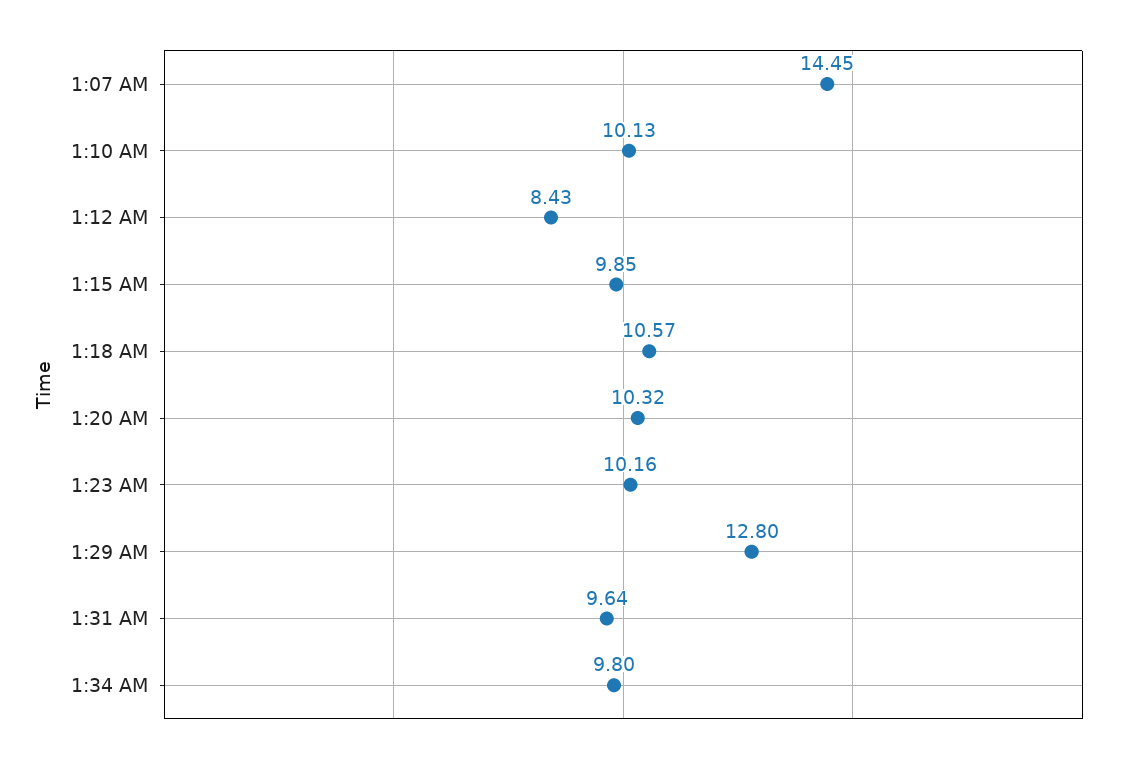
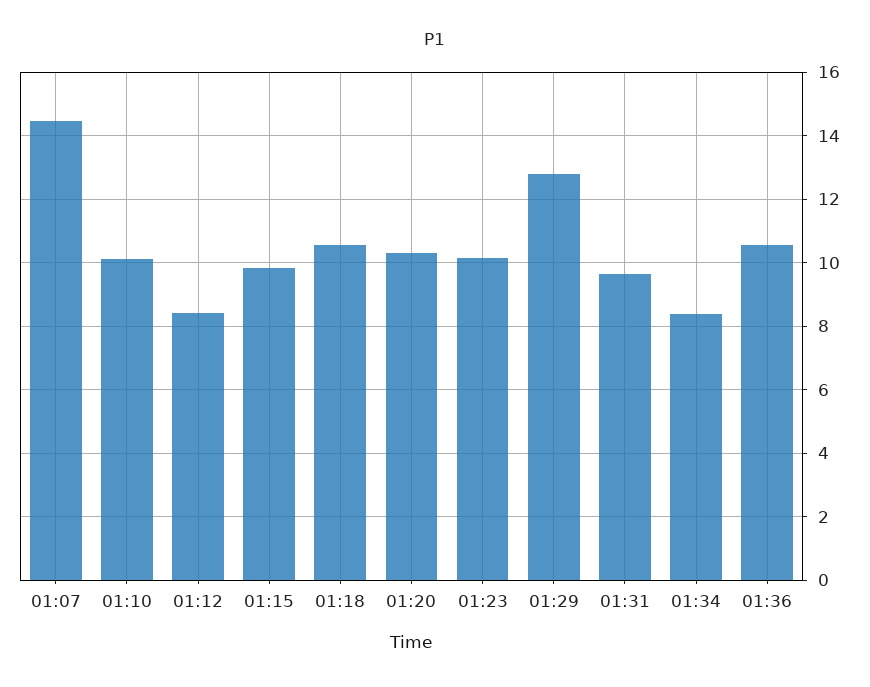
1:34 AM: 9.8 -> 8.4
01:36: none -> 10.6

